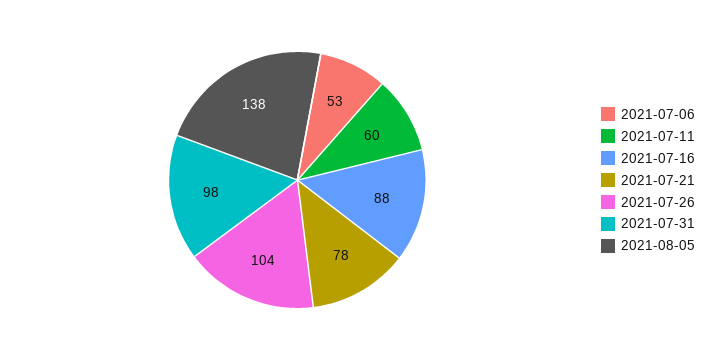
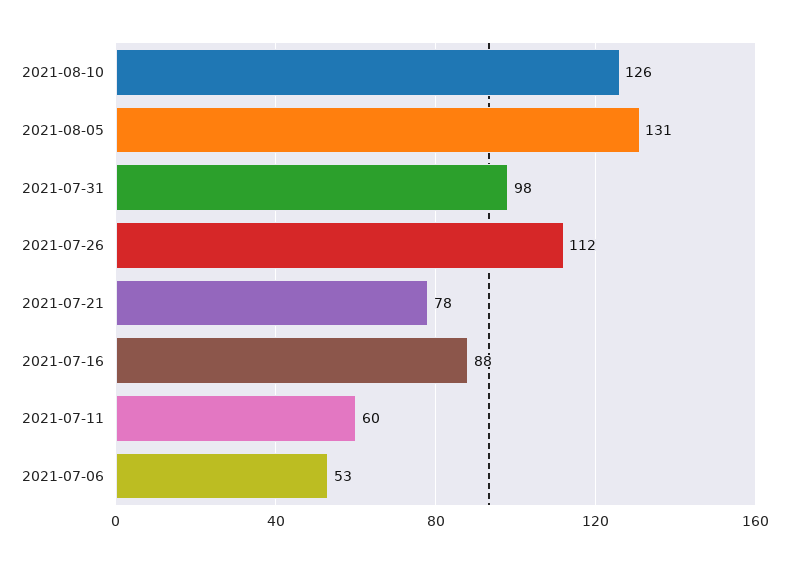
2021-07-26: 104 -> 112
2021-08-05: 138 -> 131
2021-08-10: none -> 126

